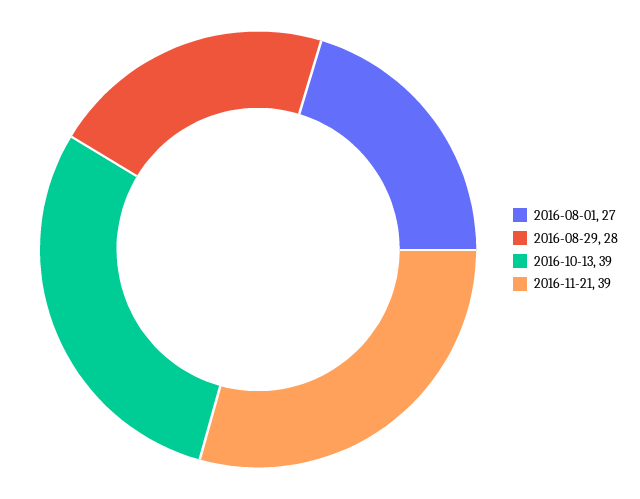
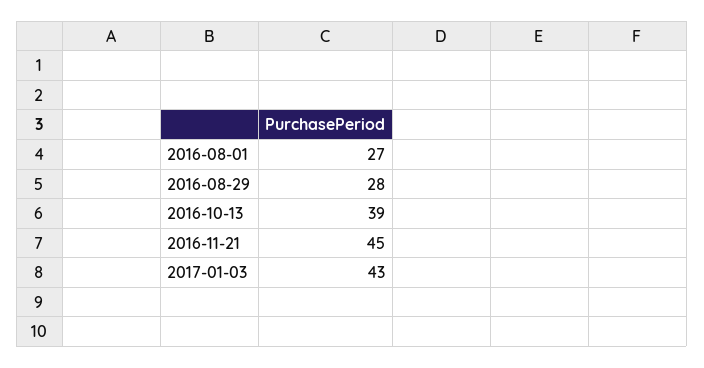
2016-11-21: 39 -> 45
2017-01-03: none -> 43

